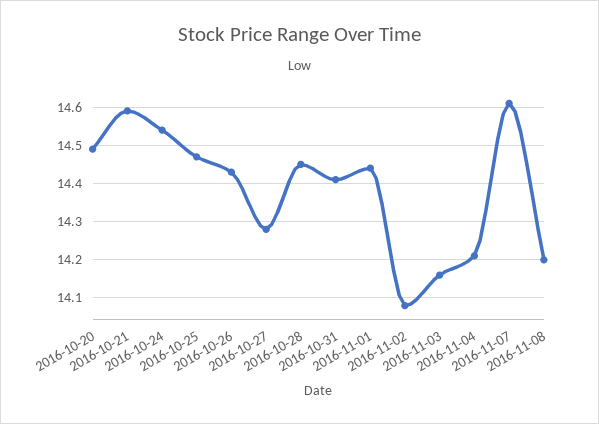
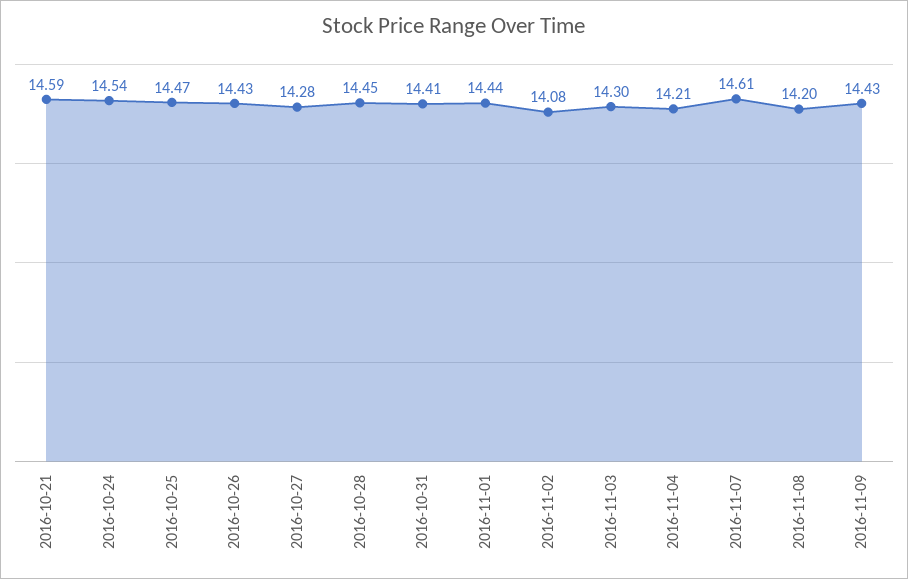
2016-10-20: 14.5 -> none
2016-11-03: 14.15 -> 14.3
2016-11-09: none -> 14.43

